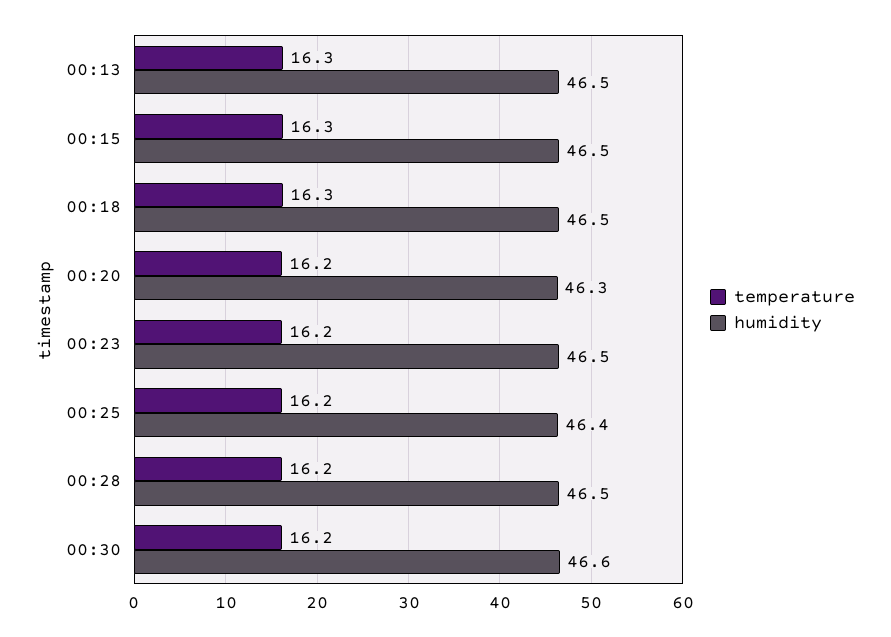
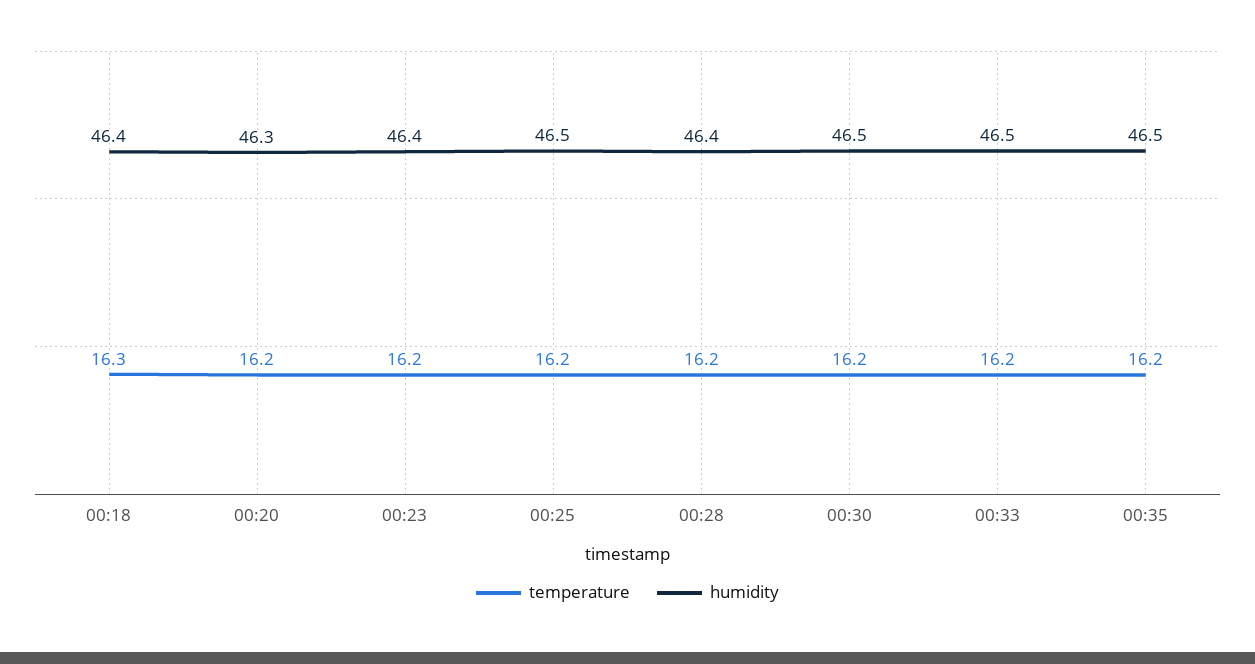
temperature, 00:13: 16.3 -> none
humidity, 00:13: 46.5 -> none
temperature, 00:15: 16.3 -> none
humidity, 00:15: 46.5 -> none
humidity, 00:18: 46.5 -> 46.4
humidity, 00:23: 46.5 -> 46.4
humidity, 00:25: 46.4 -> 46.5
humidity, 00:28: 46.5 -> 46.4
humidity, 00:30: 46.6 -> 46.5
temperature, 00:33: none -> 16.2
humidity, 00:33: none -> 46.5
temperature, 00:35: none -> 16.2
humidity, 00:35: none -> 46.5

